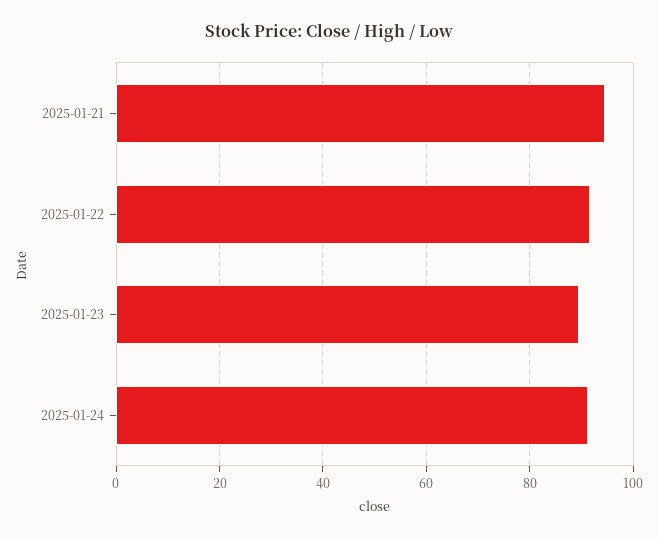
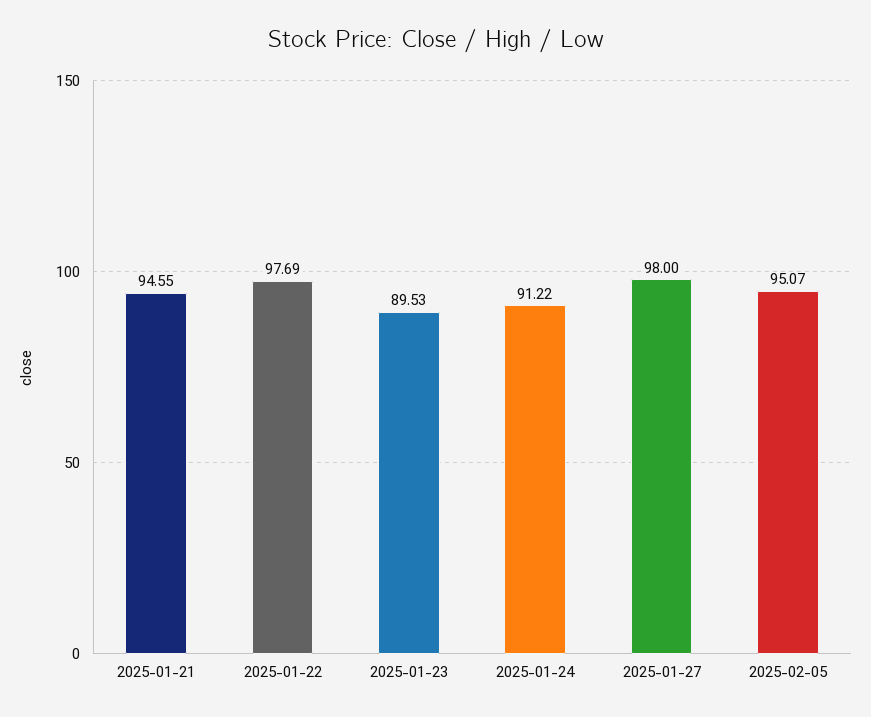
2025-01-22: 92 -> 97.69
2025-01-27: none -> 98
2025-02-05: none -> 95.07

